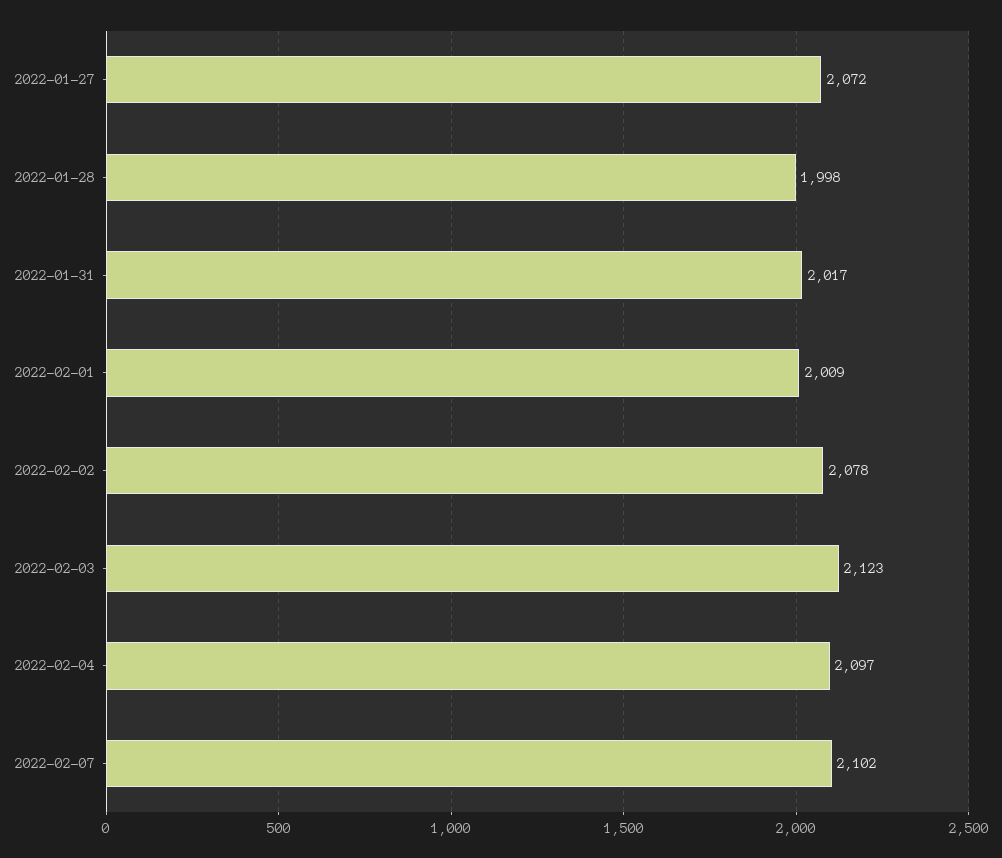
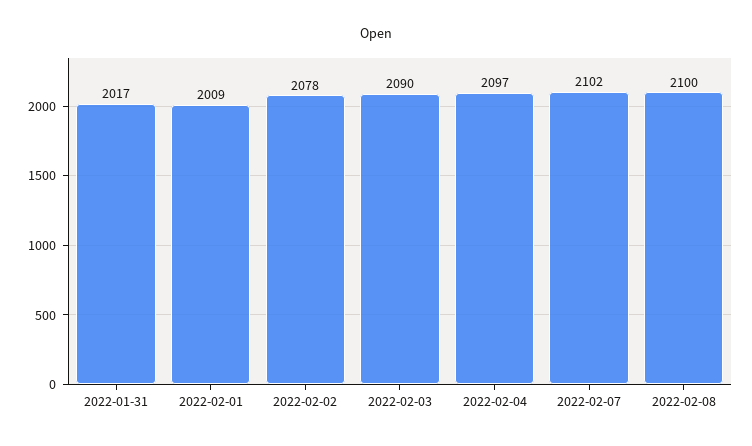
2022-01-27: 2072 -> none
2022-01-28: 1998 -> none
2022-02-03: 2123 -> 2090
2022-02-08: none -> 2100

